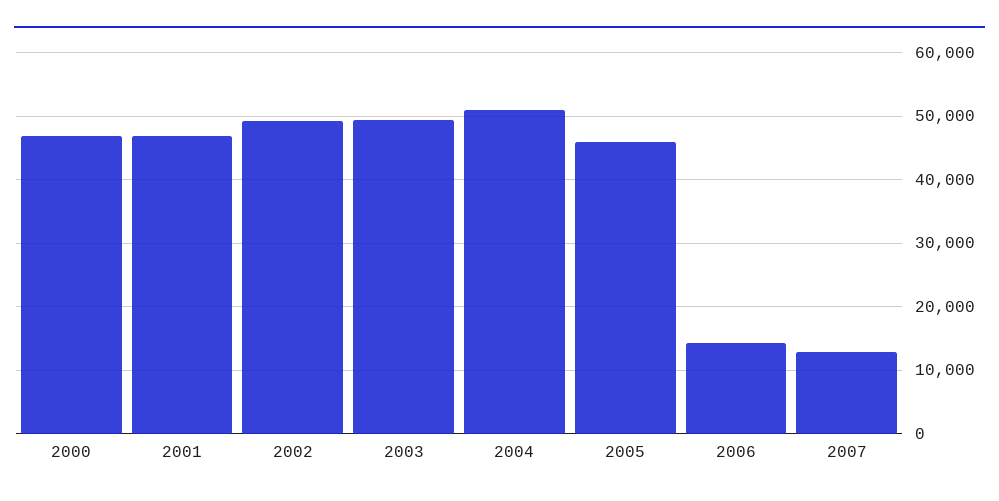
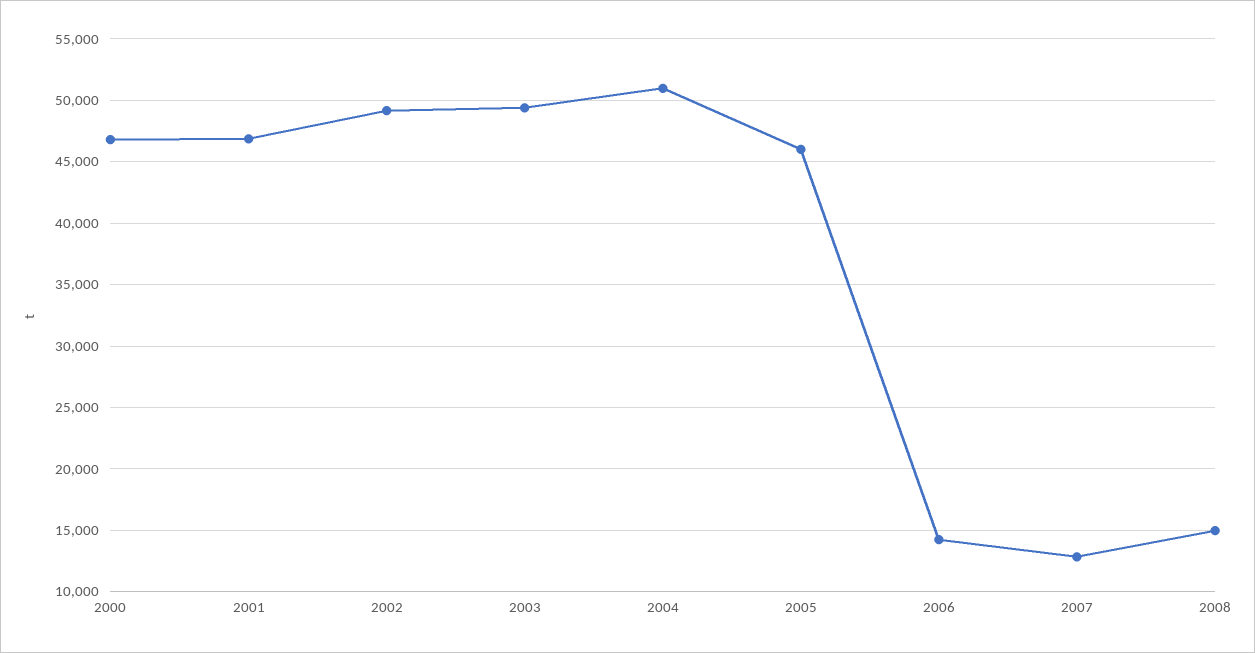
2008: none -> 15000

